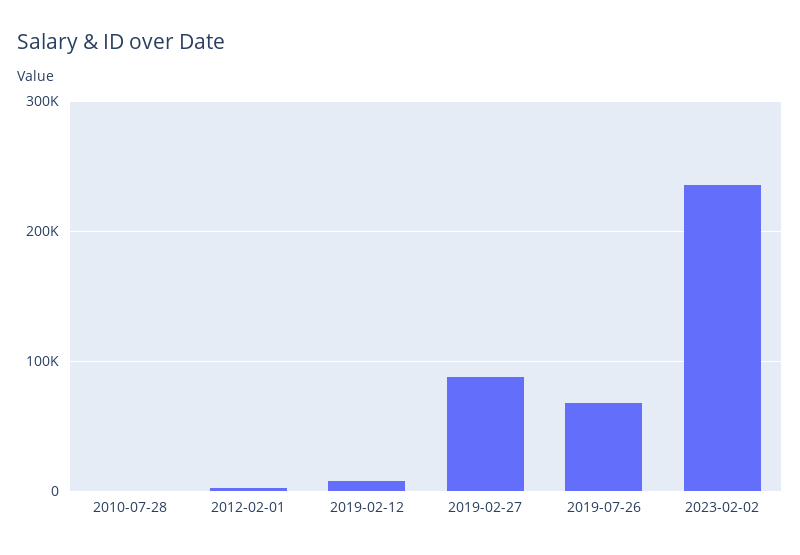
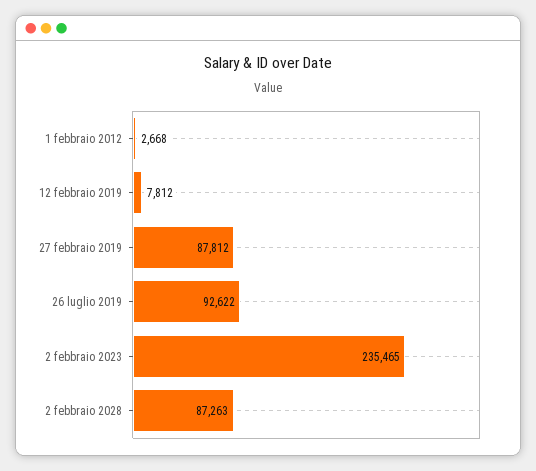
2010-07-28: 0 -> none
2019-07-26: 70000 -> 92622
2 febbraio 2028: none -> 87263

